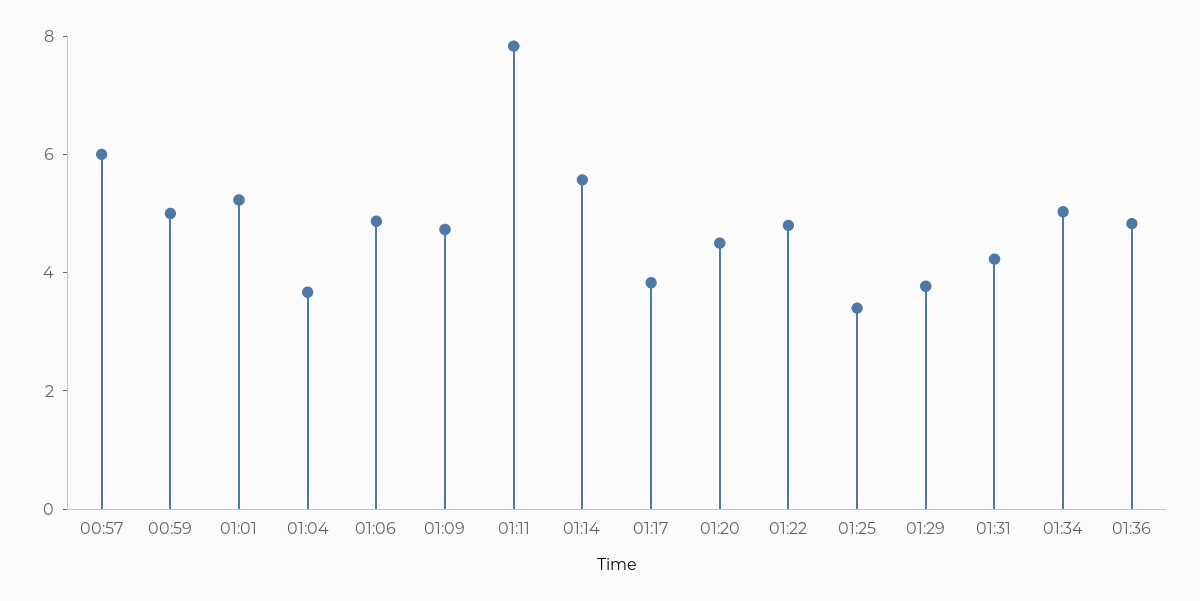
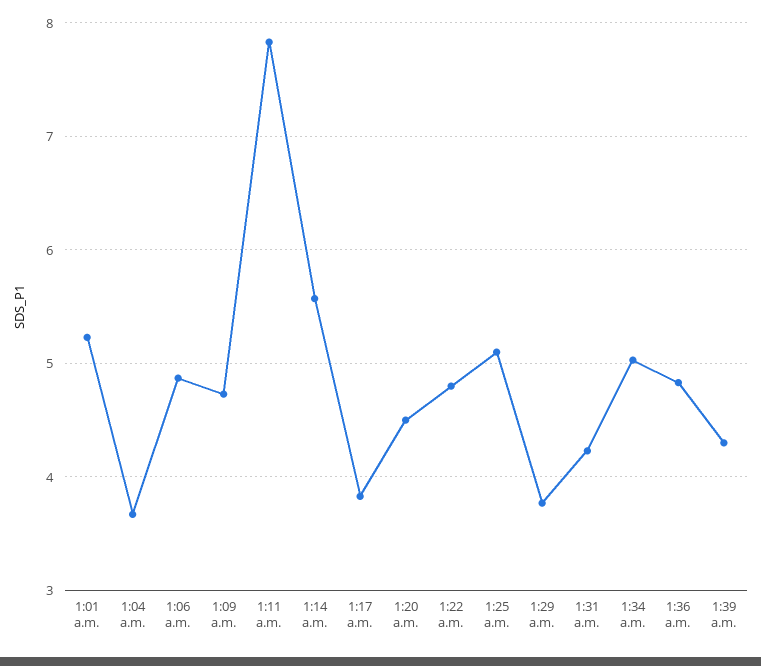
00:57: 6 -> none
00:59: 5 -> none
01:25: 3.5 -> 5.1
1:39 a.m.: none -> 4.3

